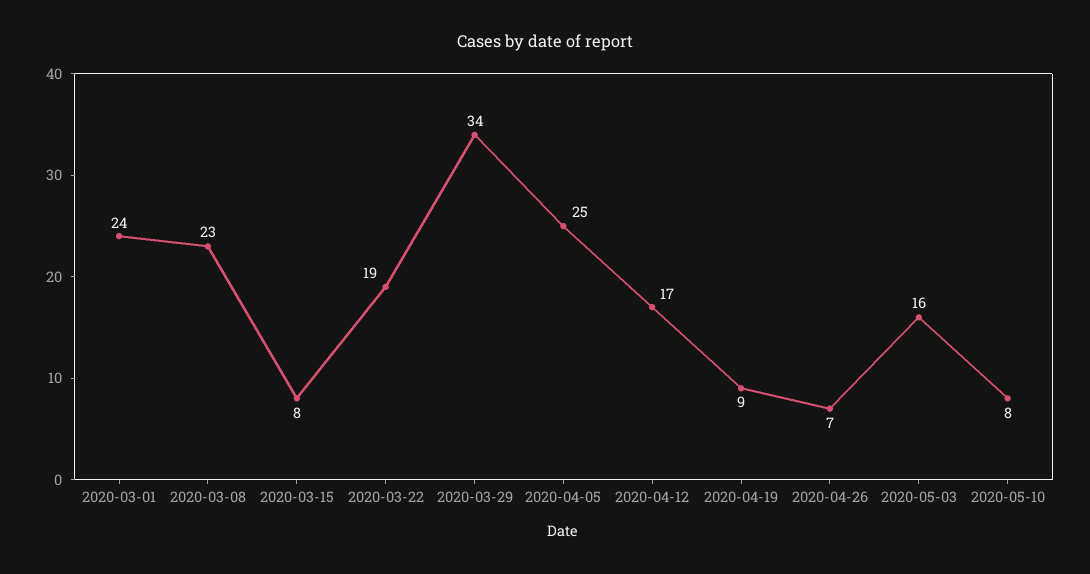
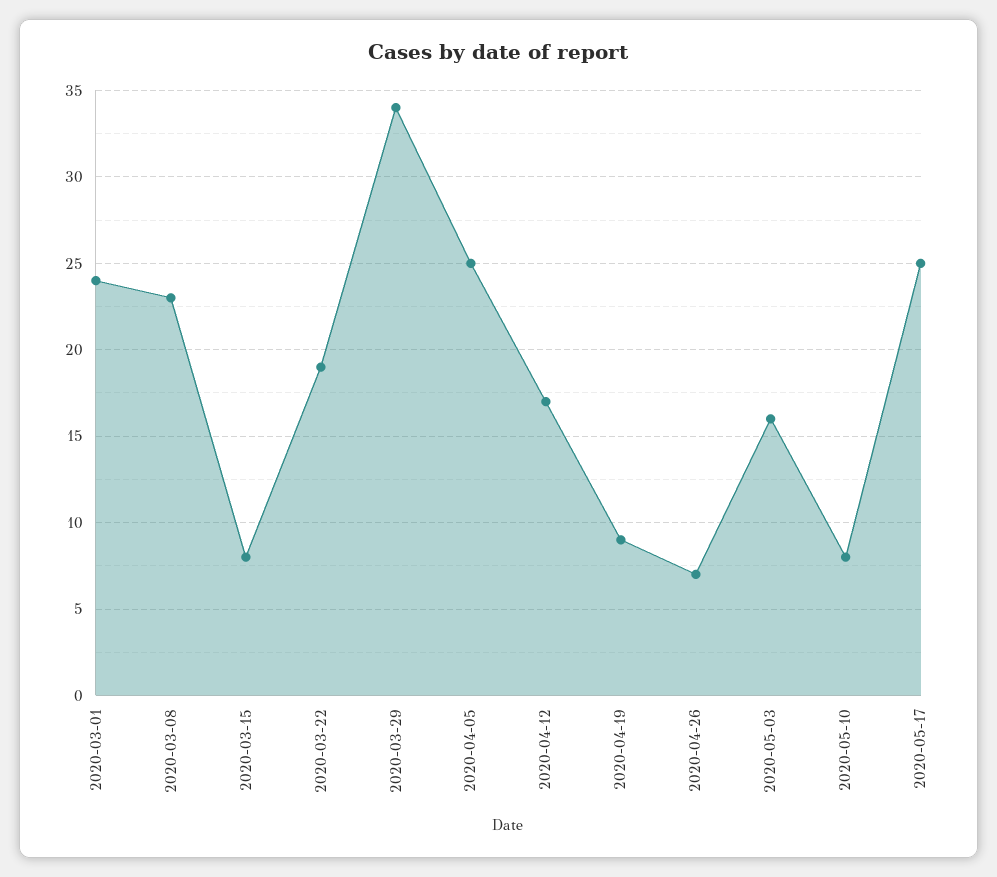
2020-05-17: none -> 25

